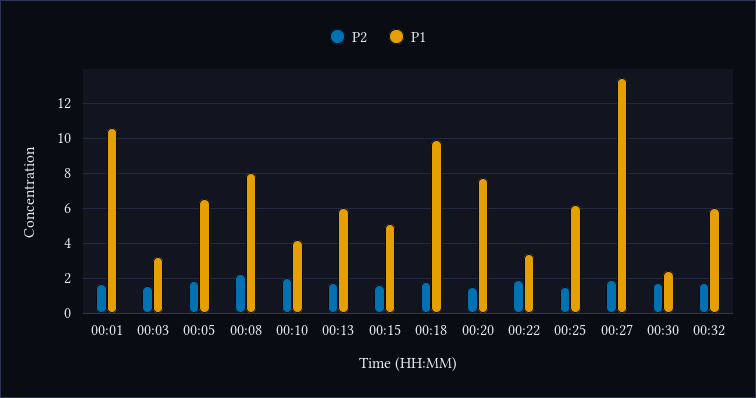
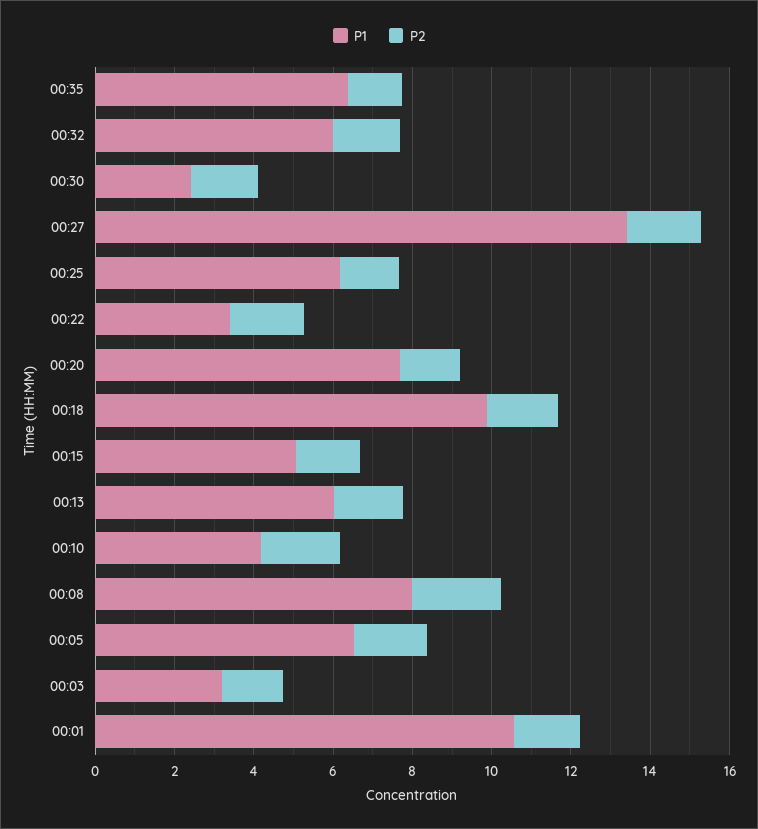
P1, 00:35: none -> 6.5
P2, 00:35: none -> 1.5

